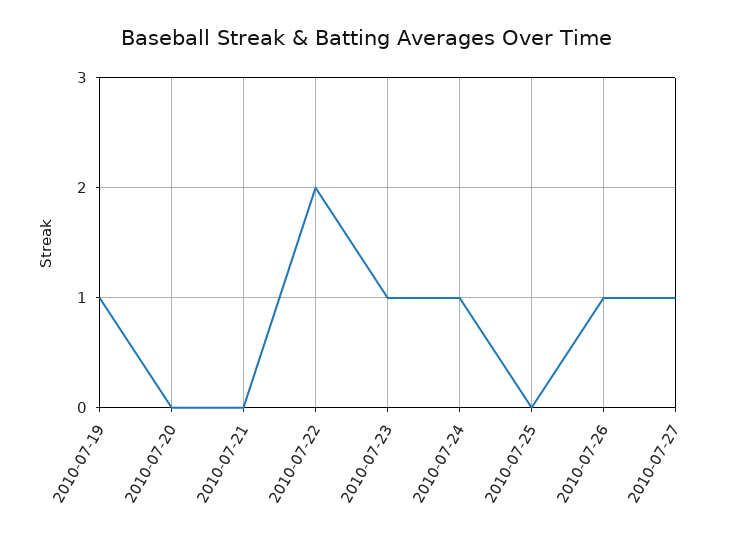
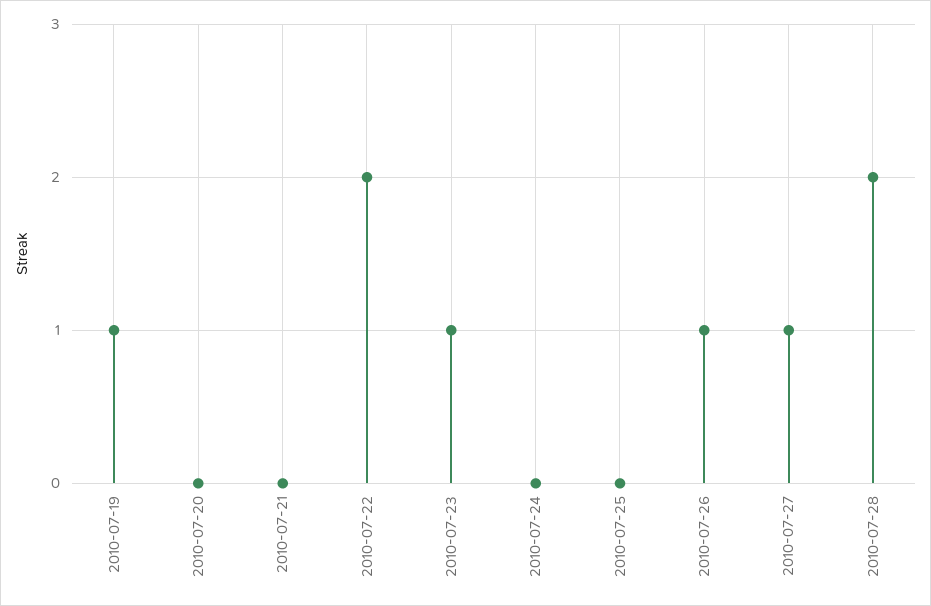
2010-07-24: 1 -> 0
2010-07-28: none -> 2

